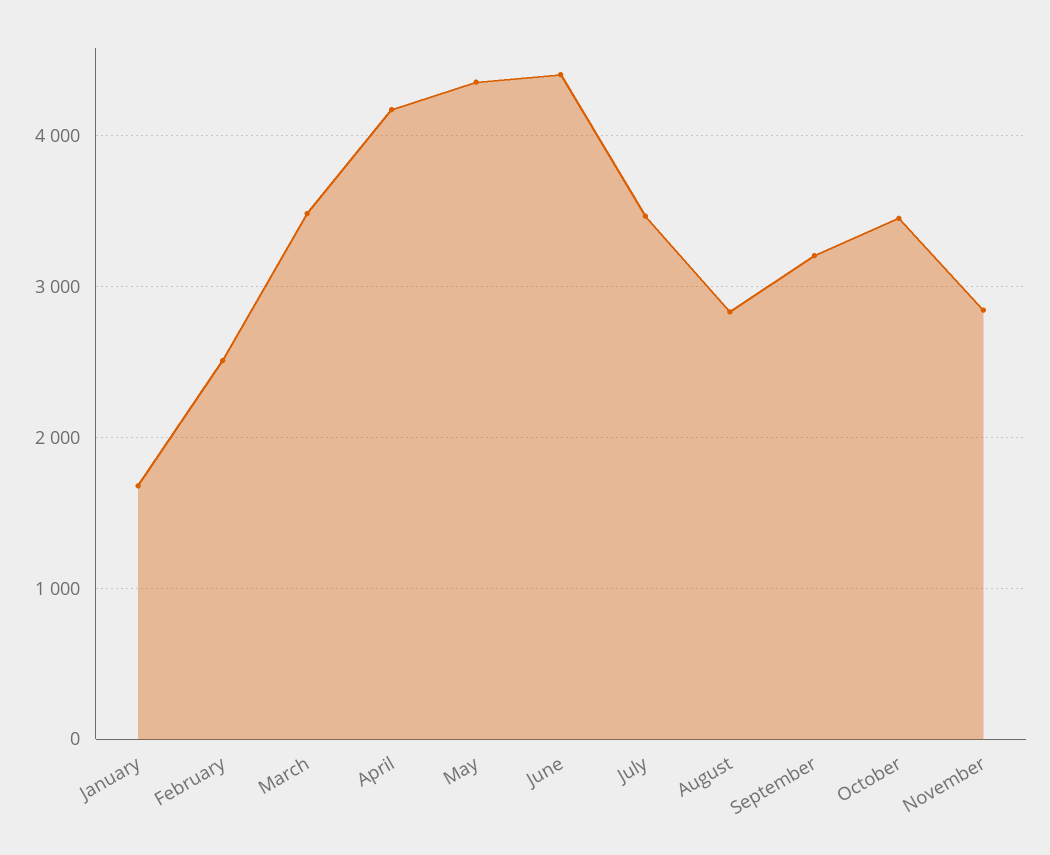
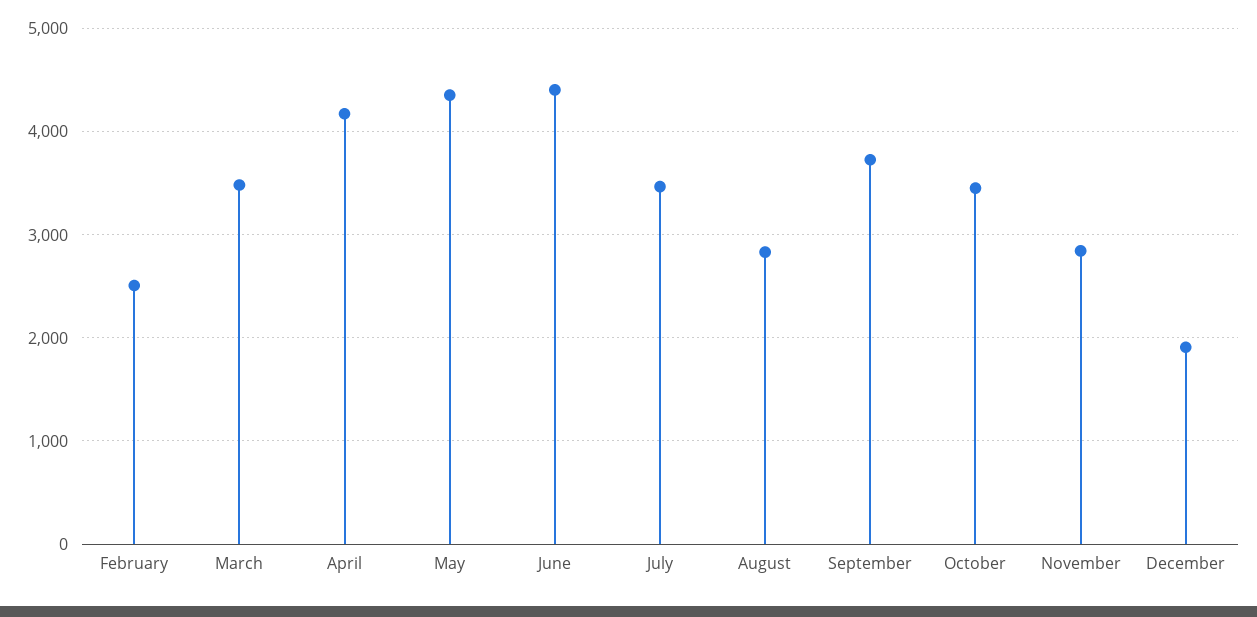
January: 1700 -> none
September: 3200 -> 3700
December: none -> 1900

